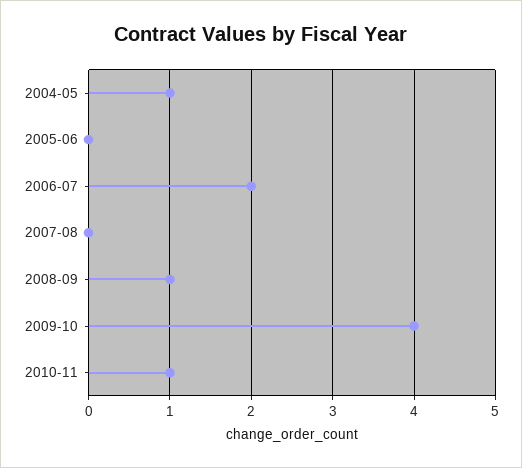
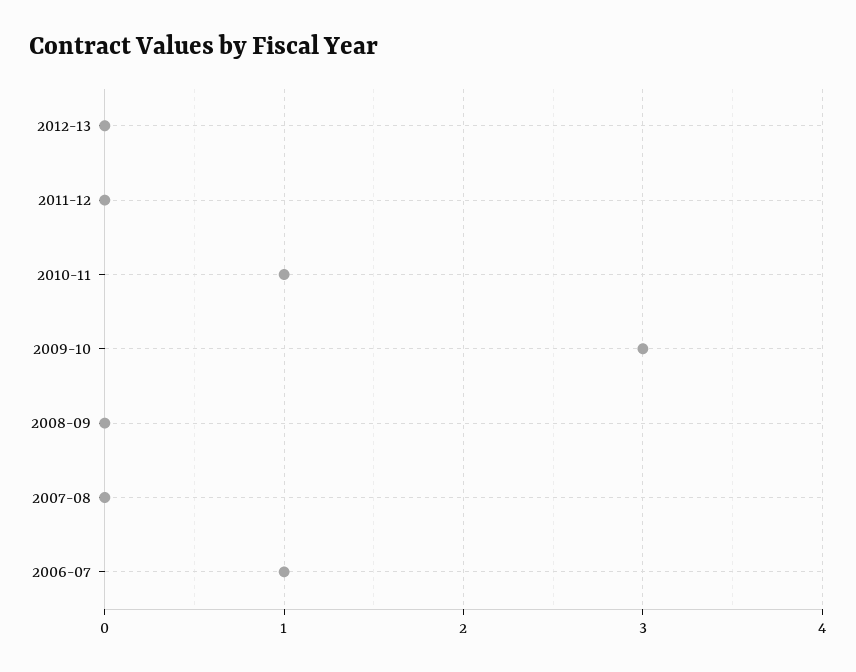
2004-05: 1 -> none
2005-06: 0 -> none
2006-07: 2 -> 1
2008-09: 1 -> 0
2009-10: 4 -> 3
2012-13: none -> 0
2011-12: none -> 0

